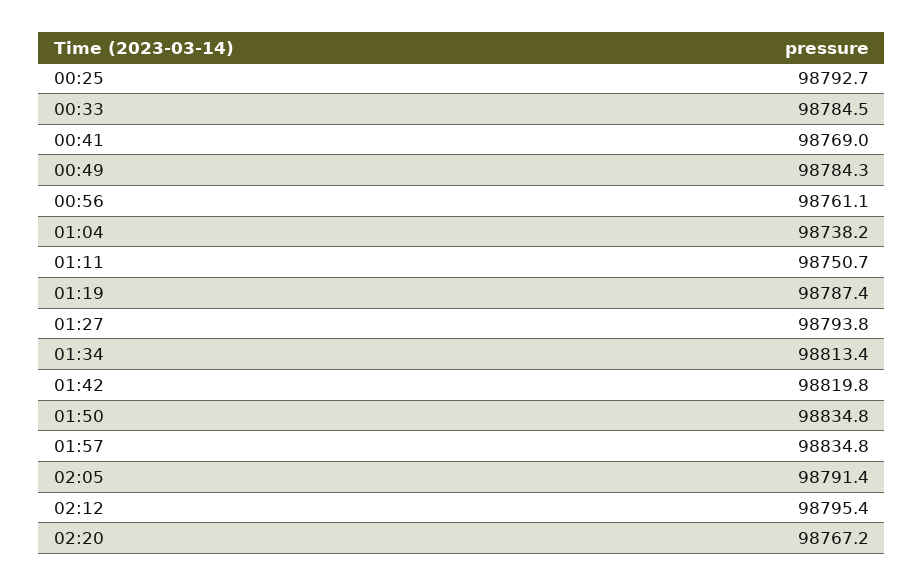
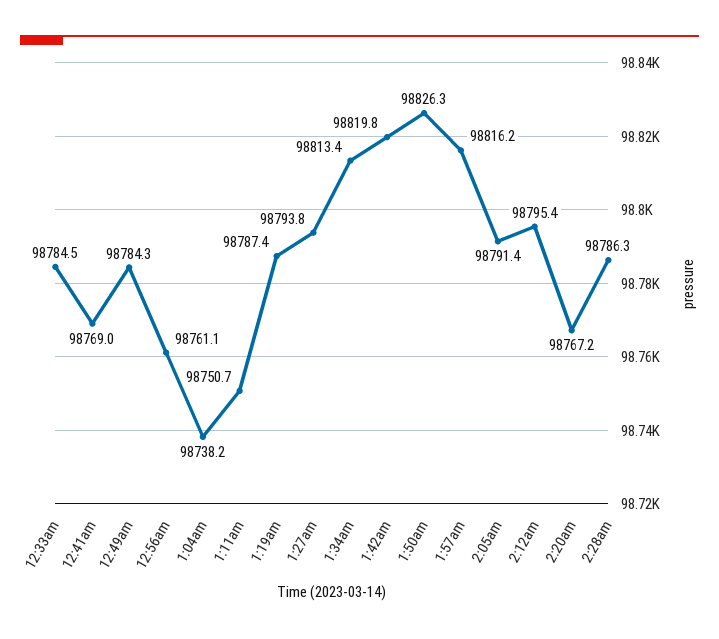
00:25: 98792.7 -> none
01:50: 98834.8 -> 98826.3
01:57: 98834.8 -> 98816.2
2:28am: none -> 98786.3

